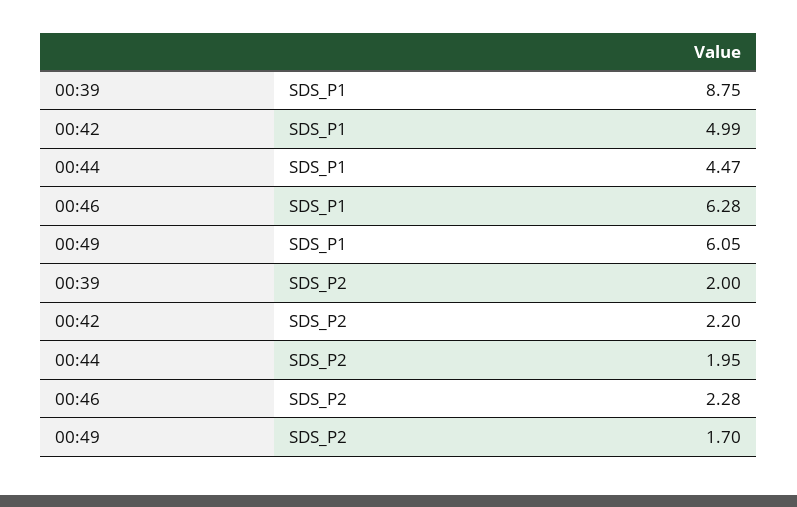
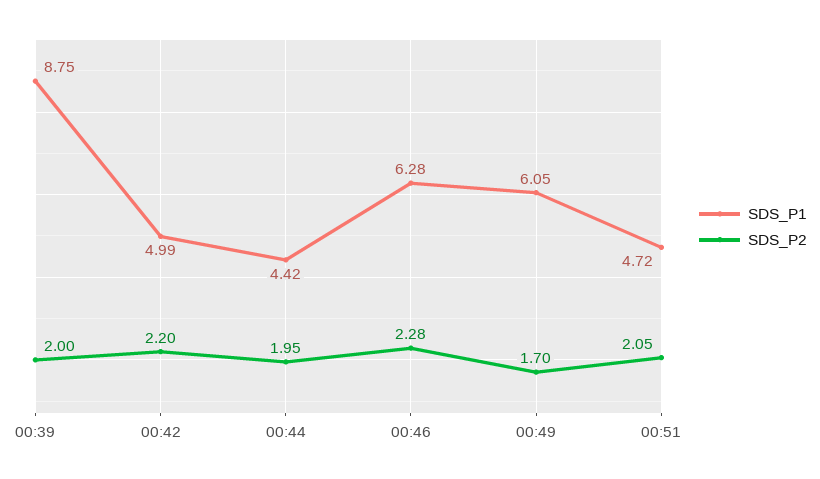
SDS_P1, 00:44: 4.47 -> 4.42
SDS_P1, 00:51: none -> 4.72
SDS_P2, 00:51: none -> 2.05

